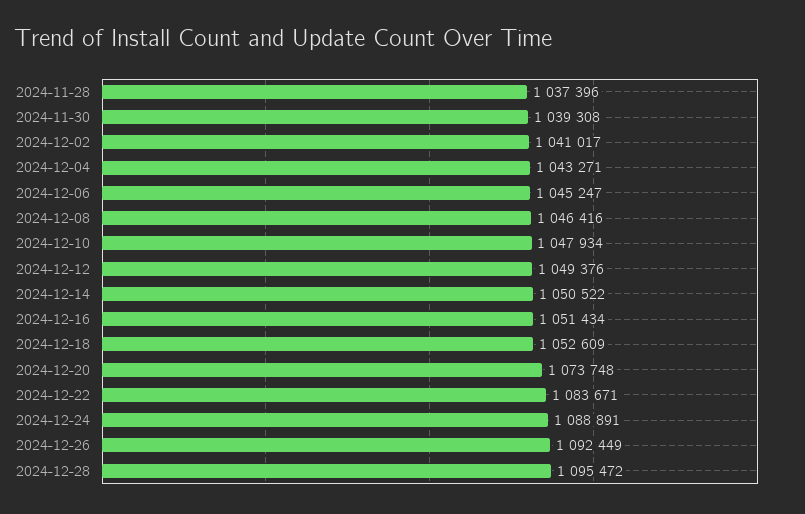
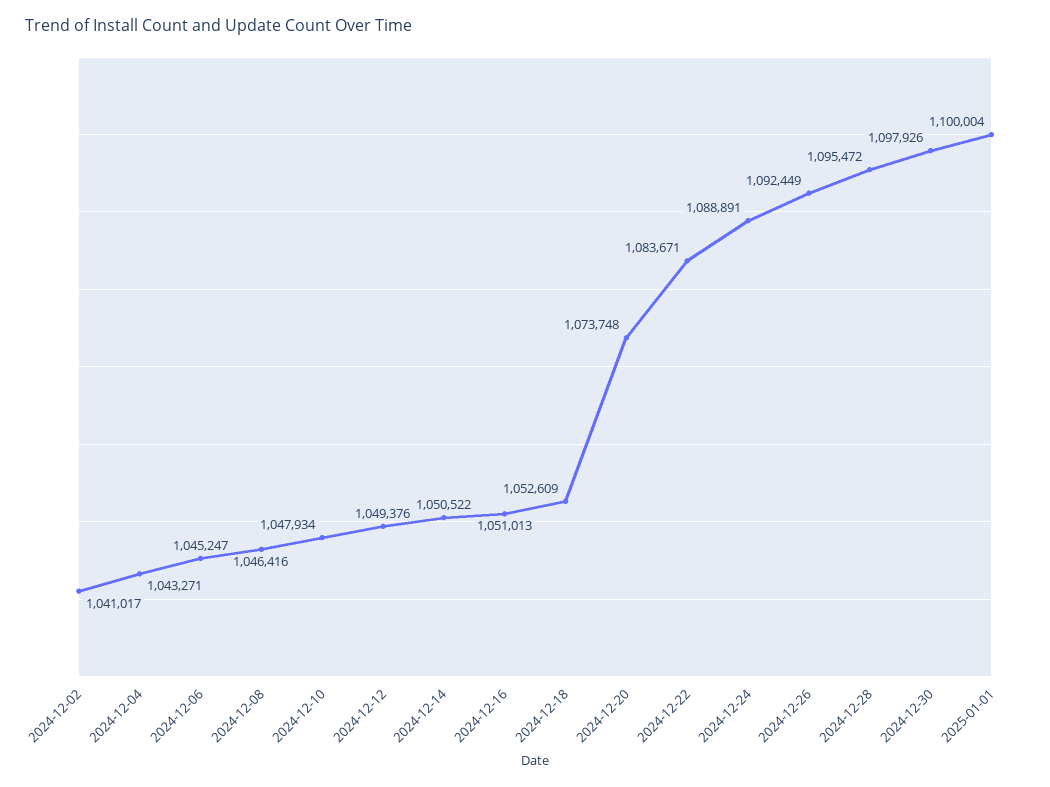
2024-11-28: 1037396 -> none
2024-11-30: 1039308 -> none
2024-12-16: 1051434 -> 1051013
2024-12-30: none -> 1097926
2025-01-01: none -> 1100004

